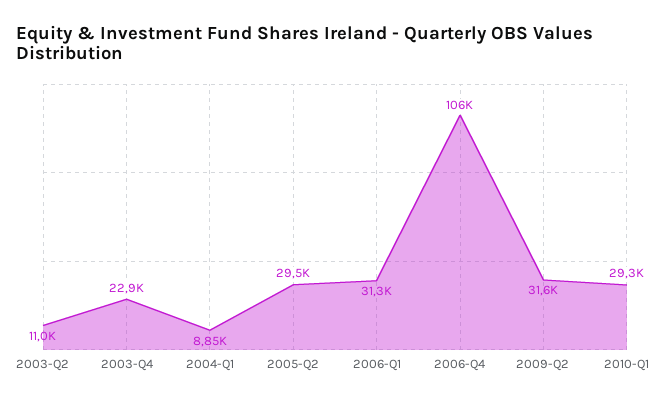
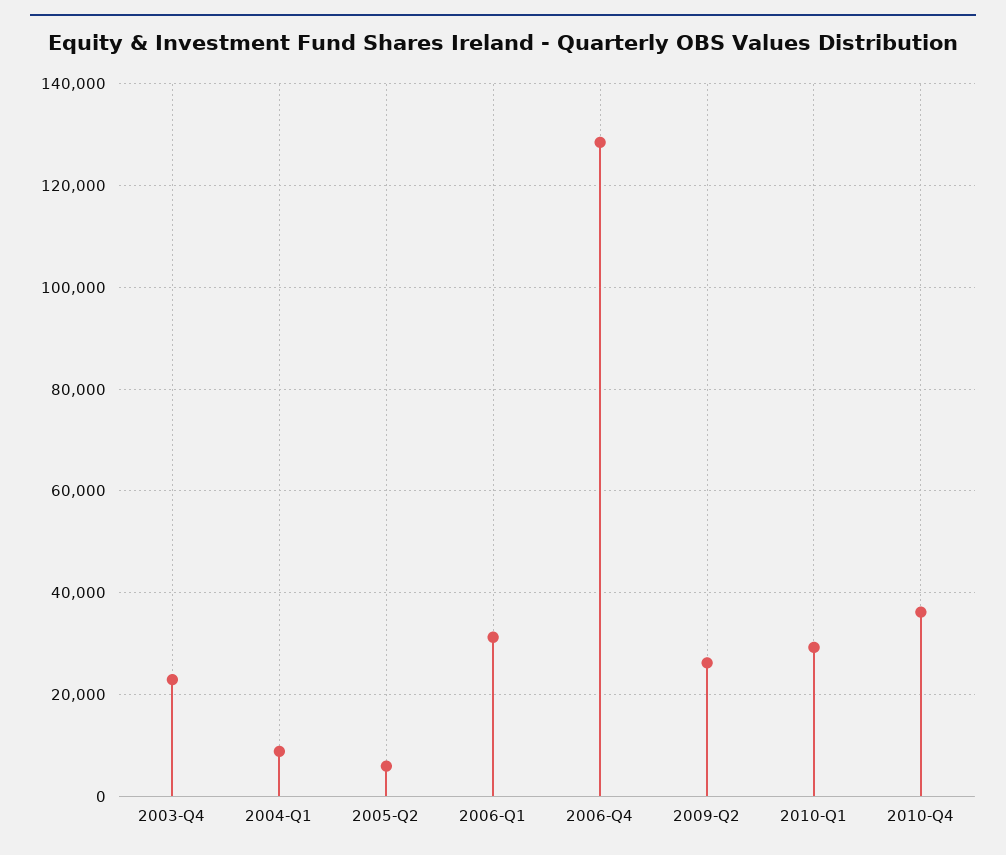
2003-Q2: 11000 -> none
2005-Q2: 29500 -> 6000
2006-Q4: 106000 -> 128000
2009-Q2: 31600 -> 26000
2010-Q4: none -> 36000

